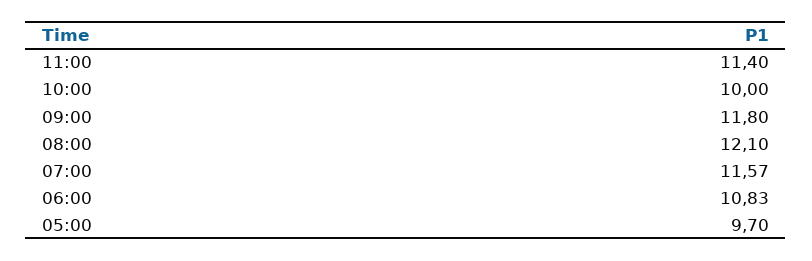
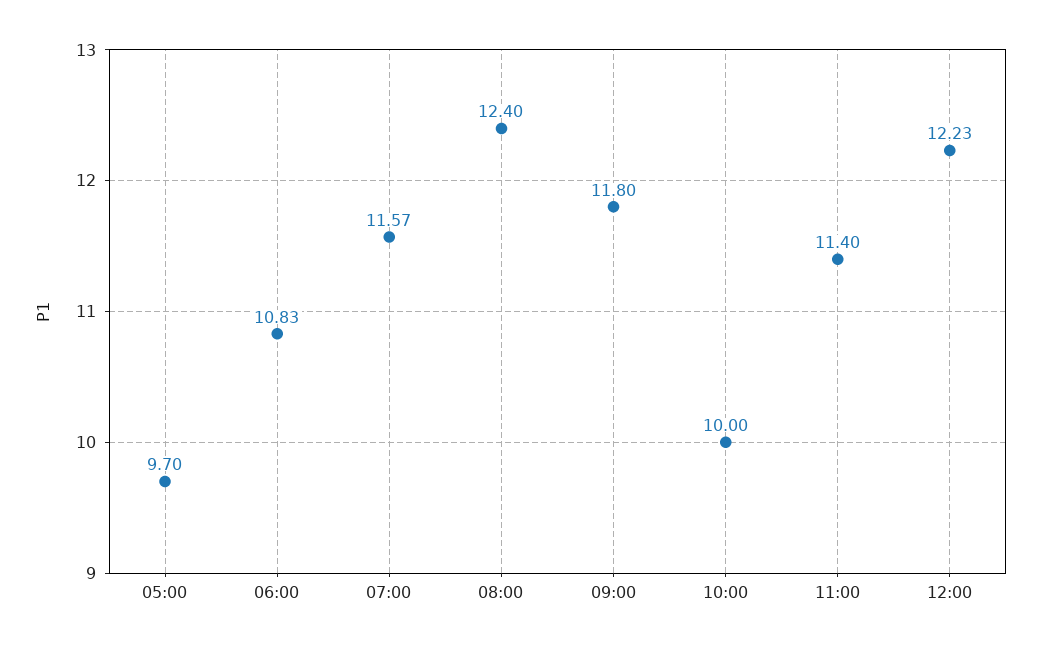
08:00: 12.1 -> 12.4
12:00: none -> 12.23

